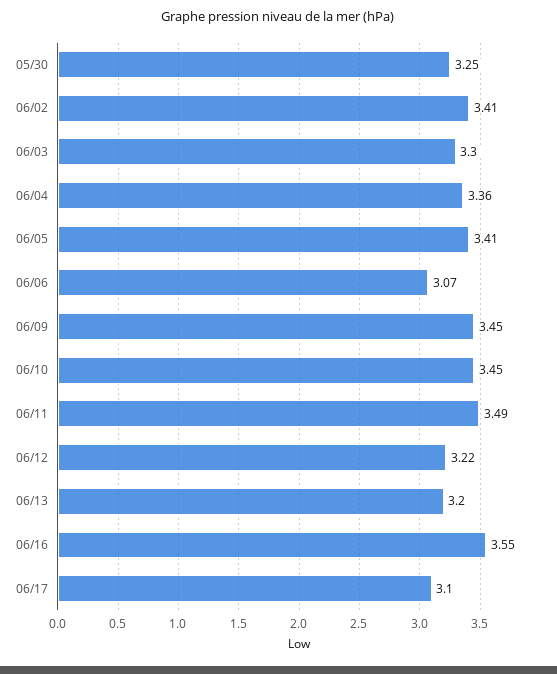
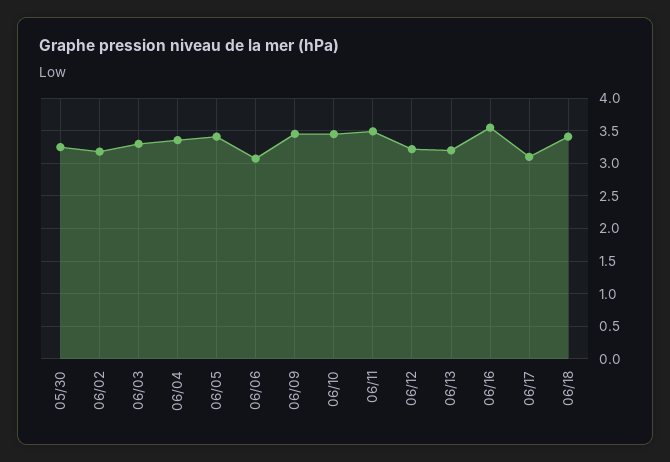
06/02: 3.41 -> 3.2
06/18: none -> 3.4

